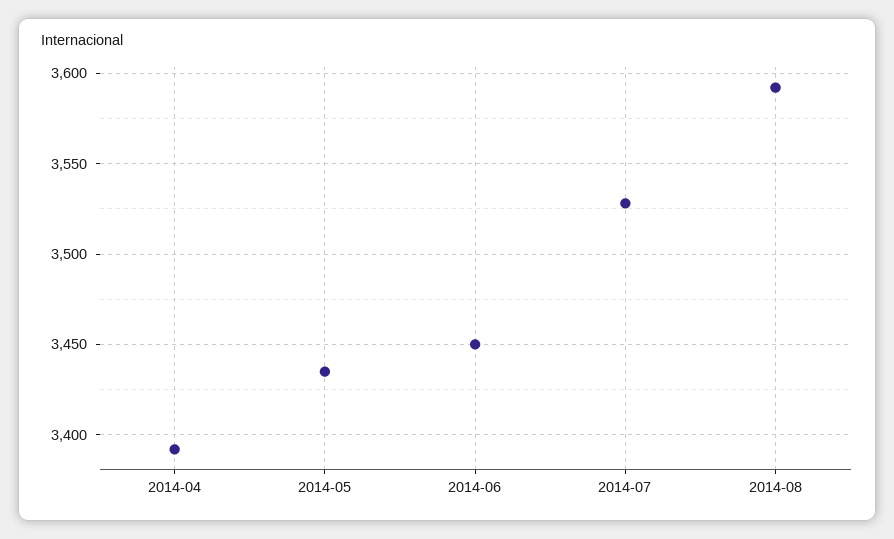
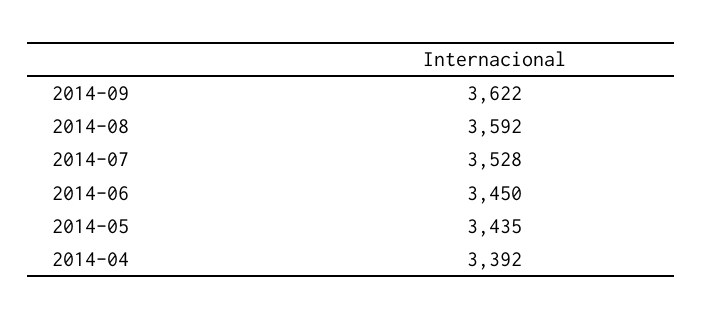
2014-09: none -> 3622

